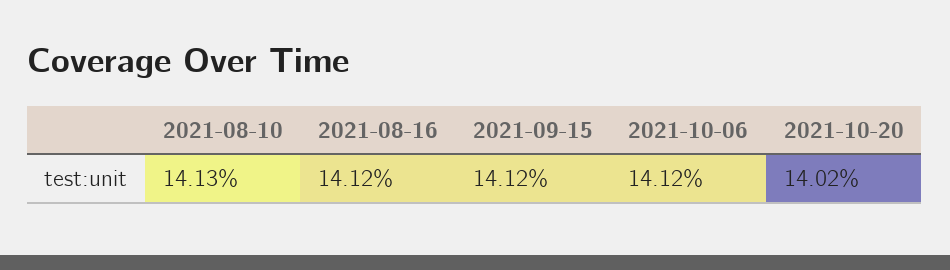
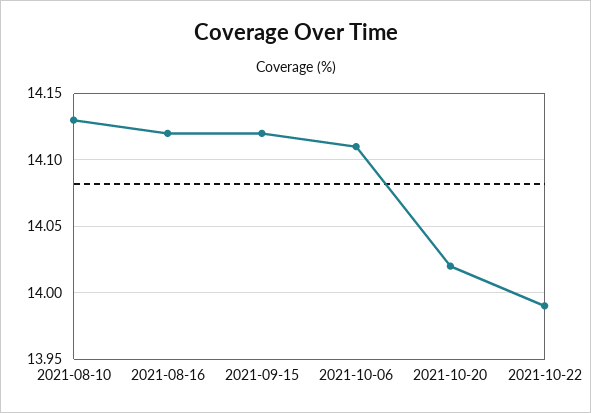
2021-10-06: 14.12 -> 14.11
2021-10-22: none -> 13.99

